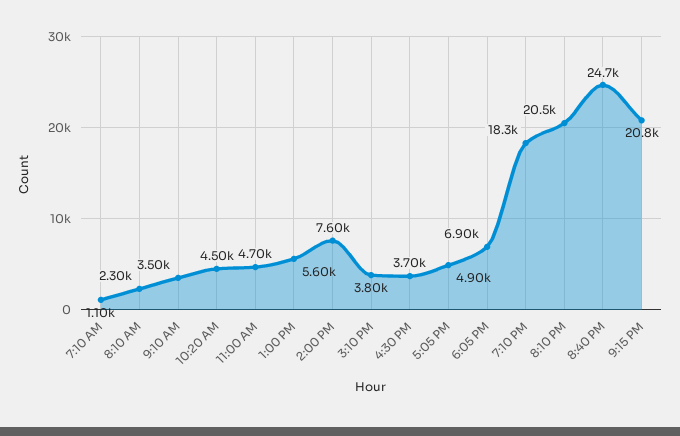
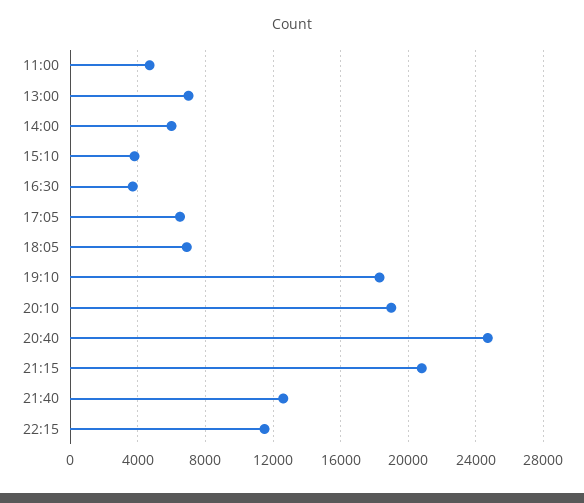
7:10 AM: 1100 -> none
8:10 AM: 2300 -> none
9:10 AM: 3500 -> none
10:20 AM: 4500 -> none
1:00 PM: 5600 -> 7000
2:00 PM: 7600 -> 6000
5:05 PM: 4900 -> 6500
8:10 PM: 20500 -> 19000
21:40: none -> 12500
22:15: none -> 11500

